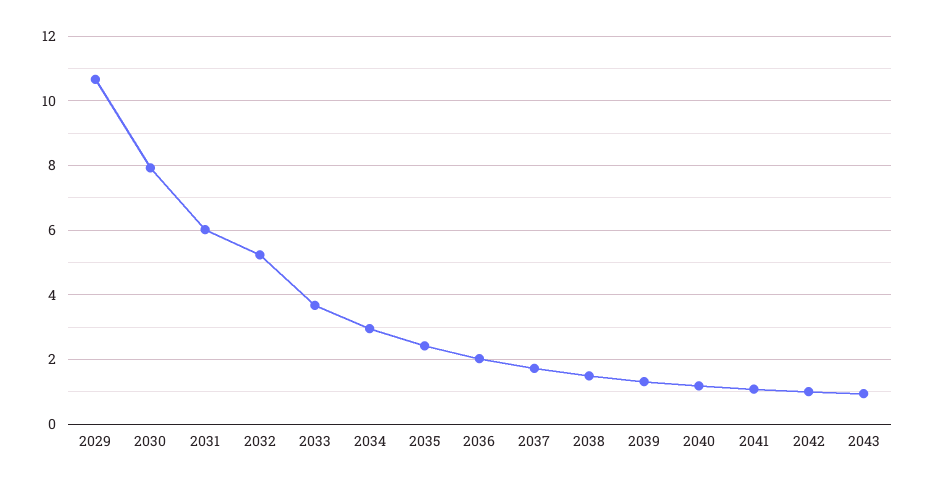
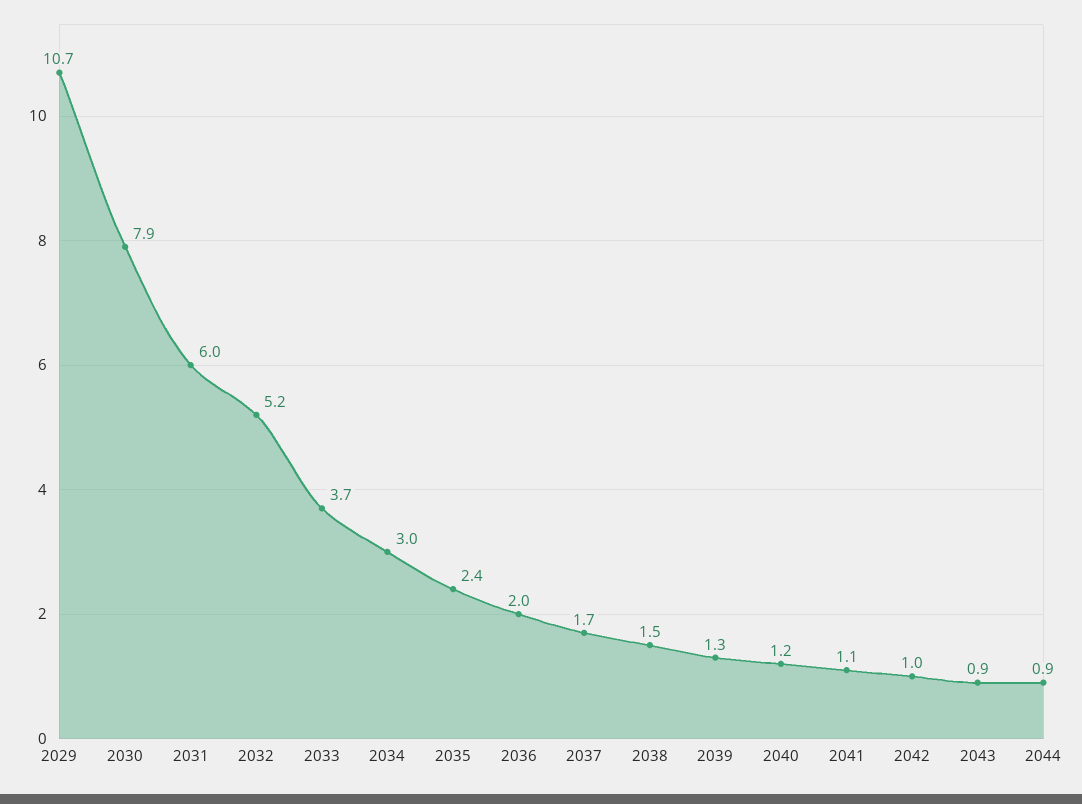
2044: none -> 0.9

